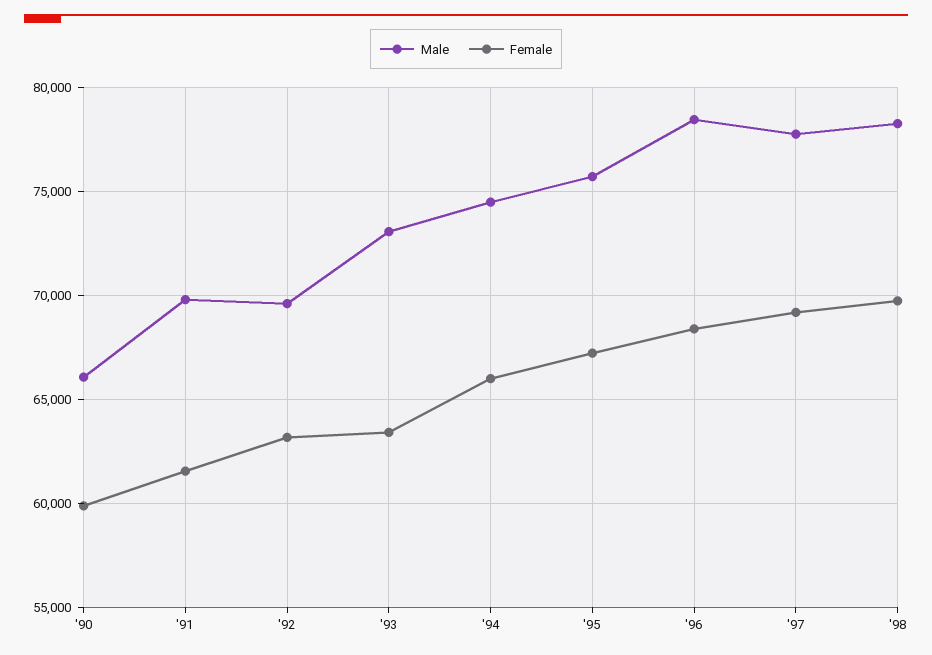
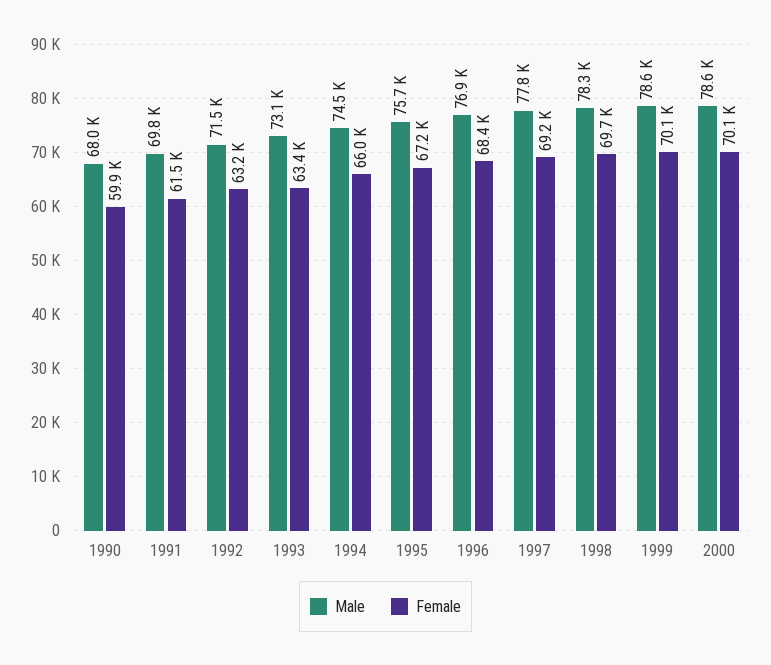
Male, '90: 66000 -> 68000
Male, '92: 69500 -> 71500
Male, '96: 78500 -> 76900
Male, 1999: none -> 78600
Female, 1999: none -> 70100
Male, 2000: none -> 78600
Female, 2000: none -> 70100

